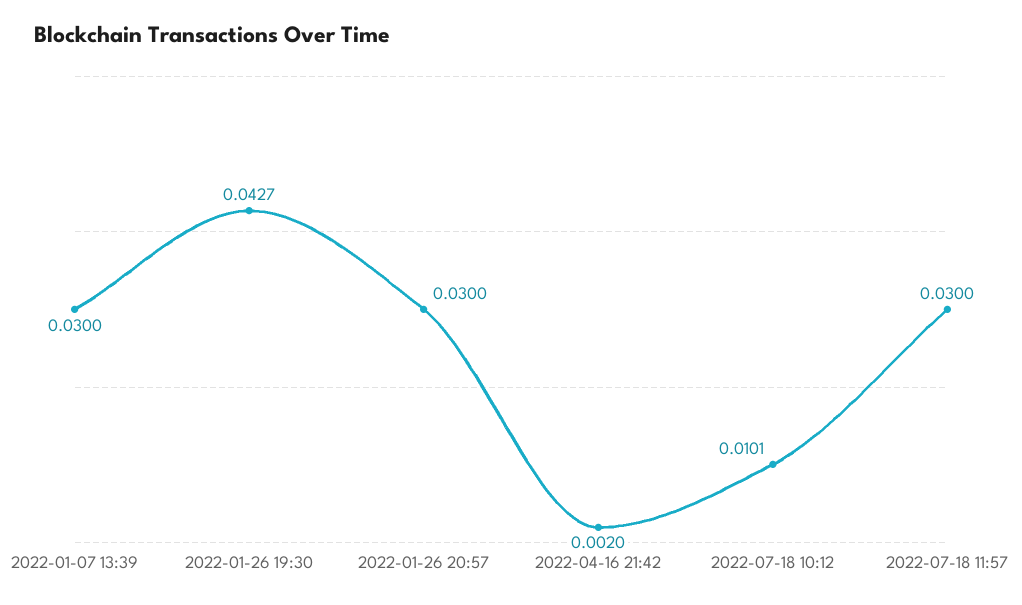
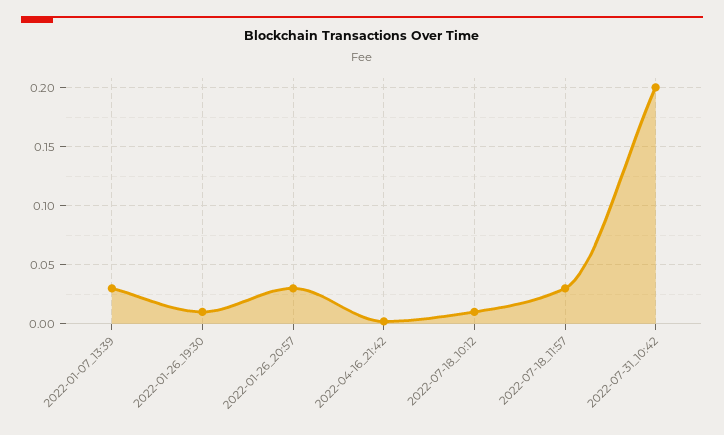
2022-01-26 19:30: 0.0427 -> 0.01
2022-07-31_10:42: none -> 0.2

